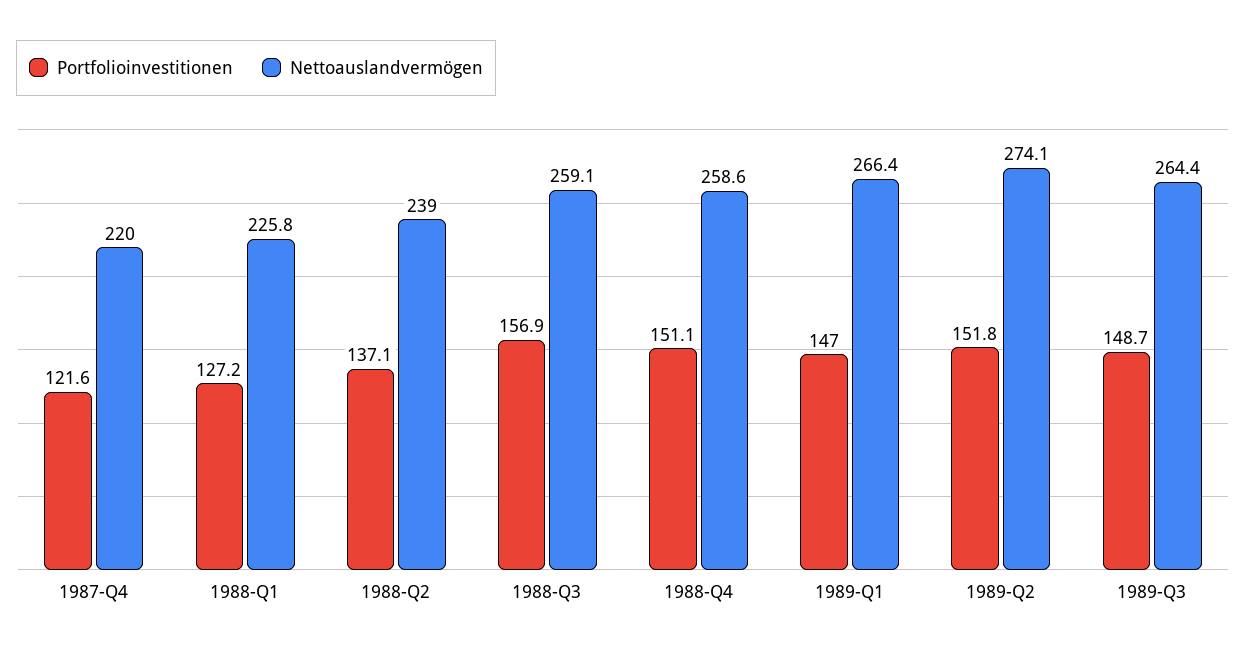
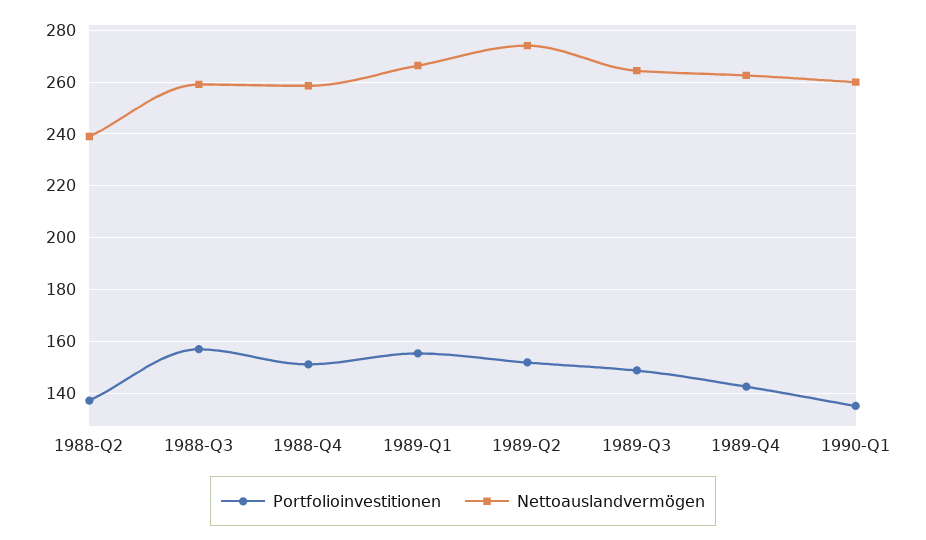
Portfolioinvestitionen, 1987-Q4: 121.6 -> none
Nettoauslandvermögen, 1987-Q4: 220 -> none
Portfolioinvestitionen, 1988-Q1: 127.2 -> none
Nettoauslandvermögen, 1988-Q1: 225.8 -> none
Portfolioinvestitionen, 1989-Q1: 147 -> 155
Portfolioinvestitionen, 1989-Q4: none -> 142.5
Nettoauslandvermögen, 1989-Q4: none -> 262.5
Portfolioinvestitionen, 1990-Q1: none -> 135
Nettoauslandvermögen, 1990-Q1: none -> 260

